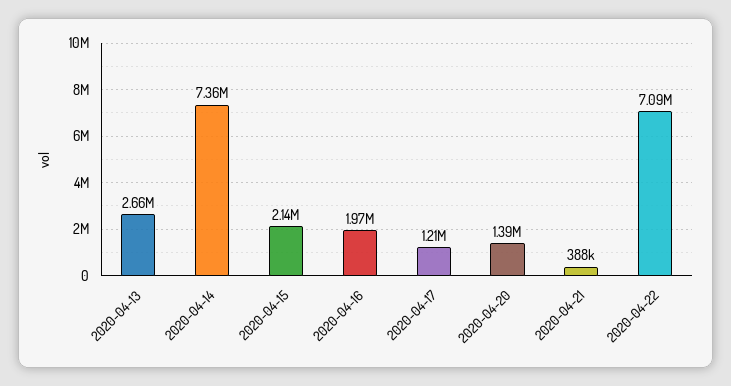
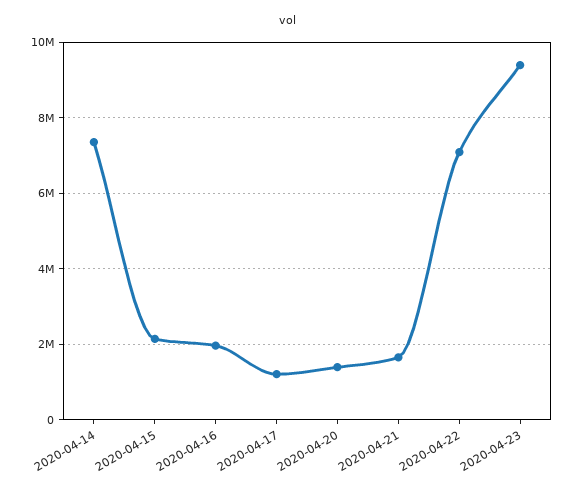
2020-04-13: 2660000 -> none
2020-04-21: 388000 -> 1600000
2020-04-23: none -> 9400000

